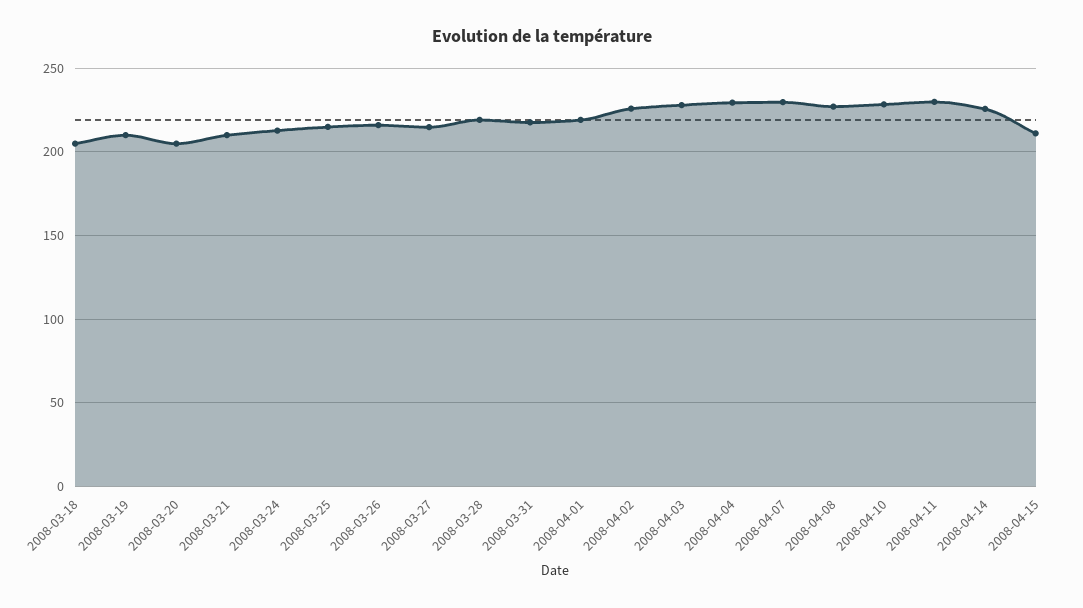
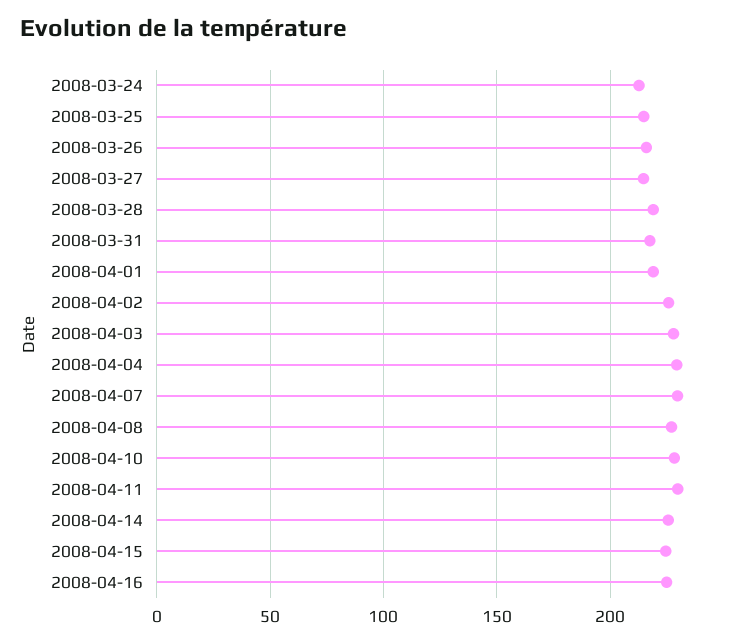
2008-03-18: 205 -> none
2008-03-19: 210 -> none
2008-03-20: 205 -> none
2008-03-21: 210 -> none
2008-04-15: 210 -> 225
2008-04-16: none -> 225

